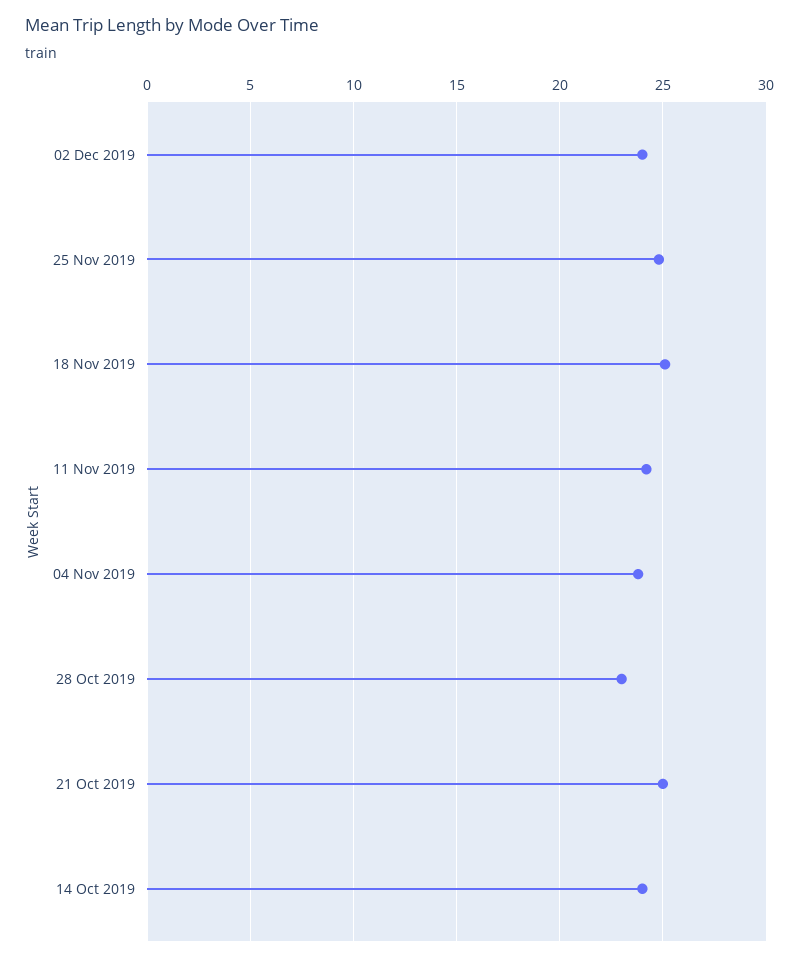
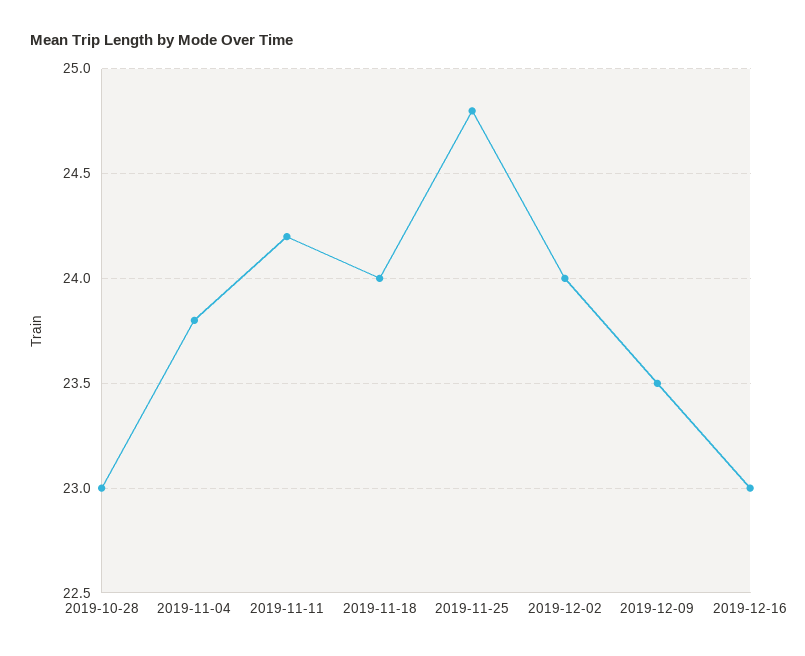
18 Nov 2019: 25 -> 24
21 Oct 2019: 25 -> none
14 Oct 2019: 24 -> none
2019-12-09: none -> 23.5
2019-12-16: none -> 23

